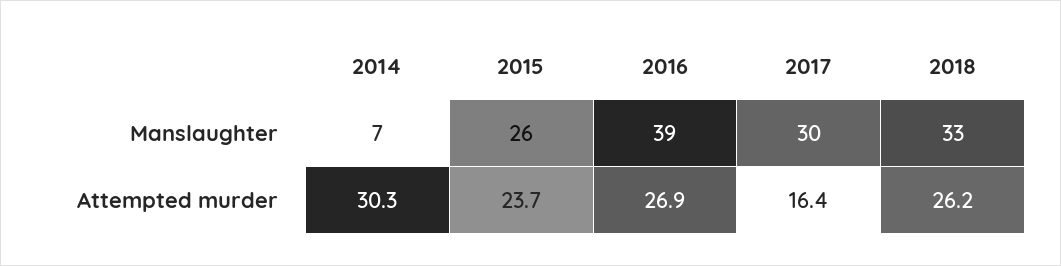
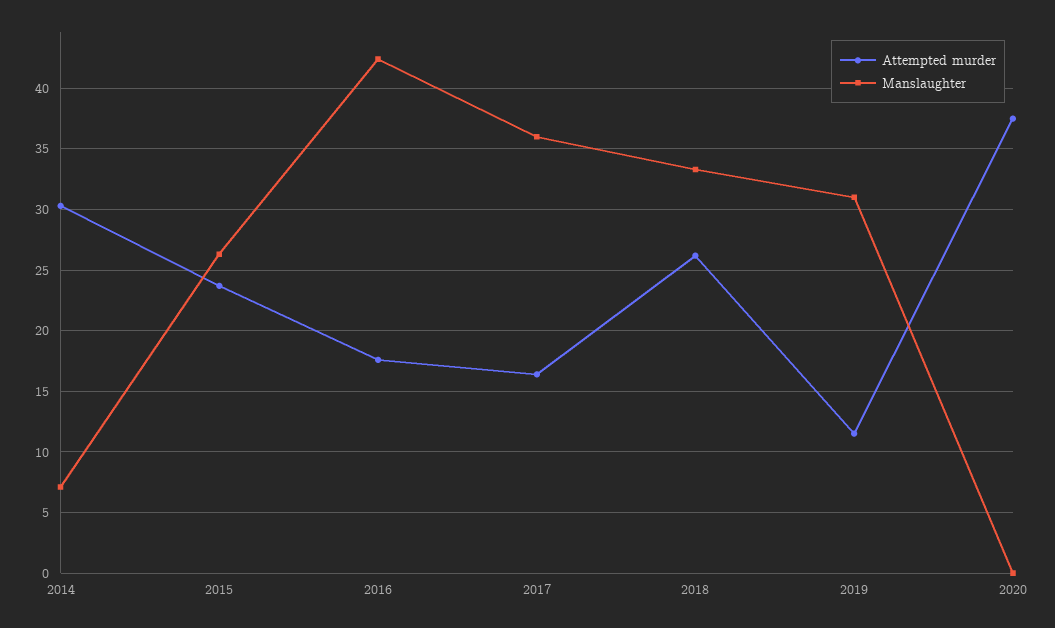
Manslaughter, 2016: 39 -> 42.5
Manslaughter, 2017: 30 -> 36
Attempted murder, 2016: 26.9 -> 17.5
Attempted murder, 2019: none -> 11.5
Manslaughter, 2019: none -> 31
Attempted murder, 2020: none -> 37.5
Manslaughter, 2020: none -> 0

